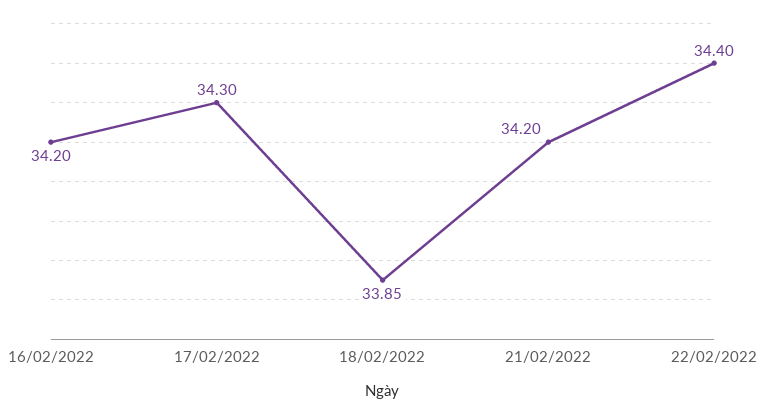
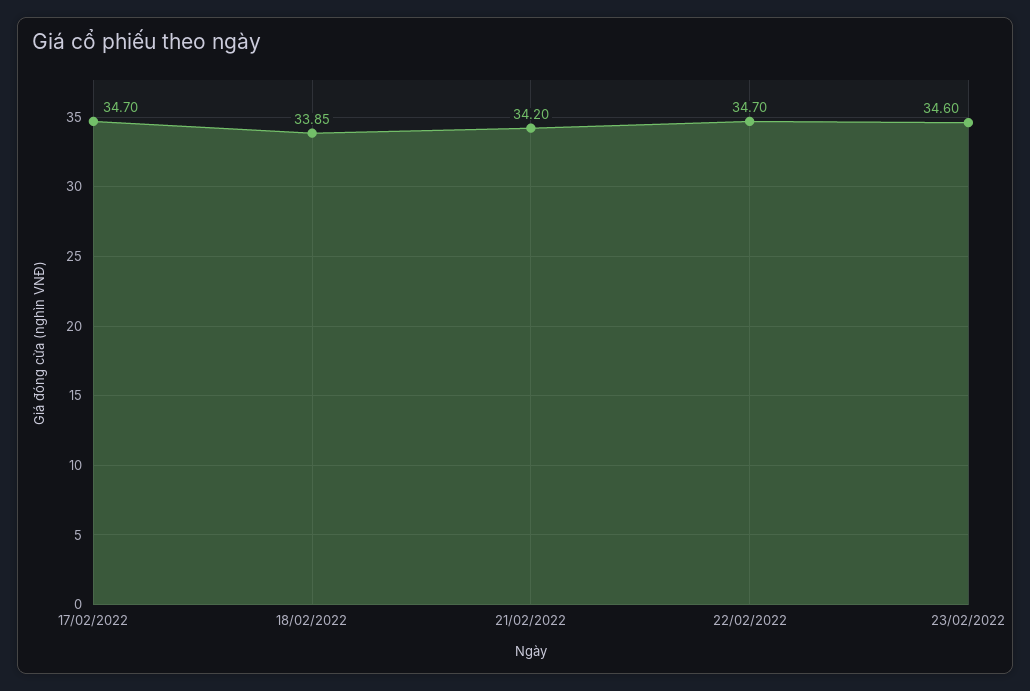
16/02/2022: 34.2 -> none
17/02/2022: 34.3 -> 34.7
22/02/2022: 34.4 -> 34.7
23/02/2022: none -> 34.6

